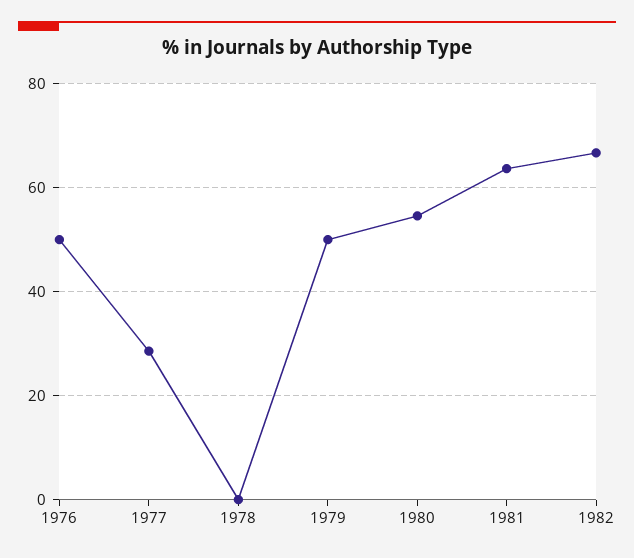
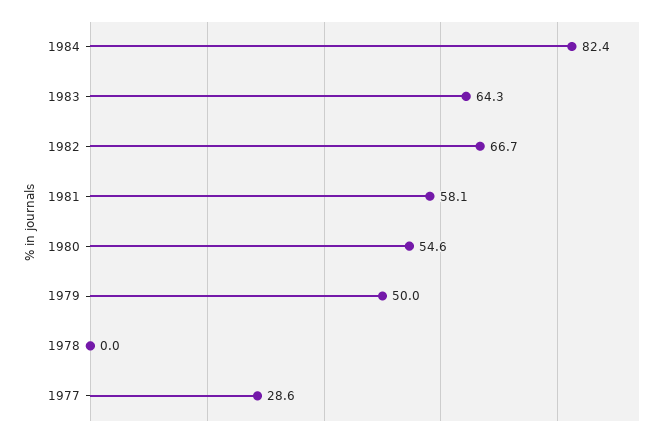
1976: 50 -> none
1981: 64 -> 58.1
1984: none -> 82.4
1983: none -> 64.3

